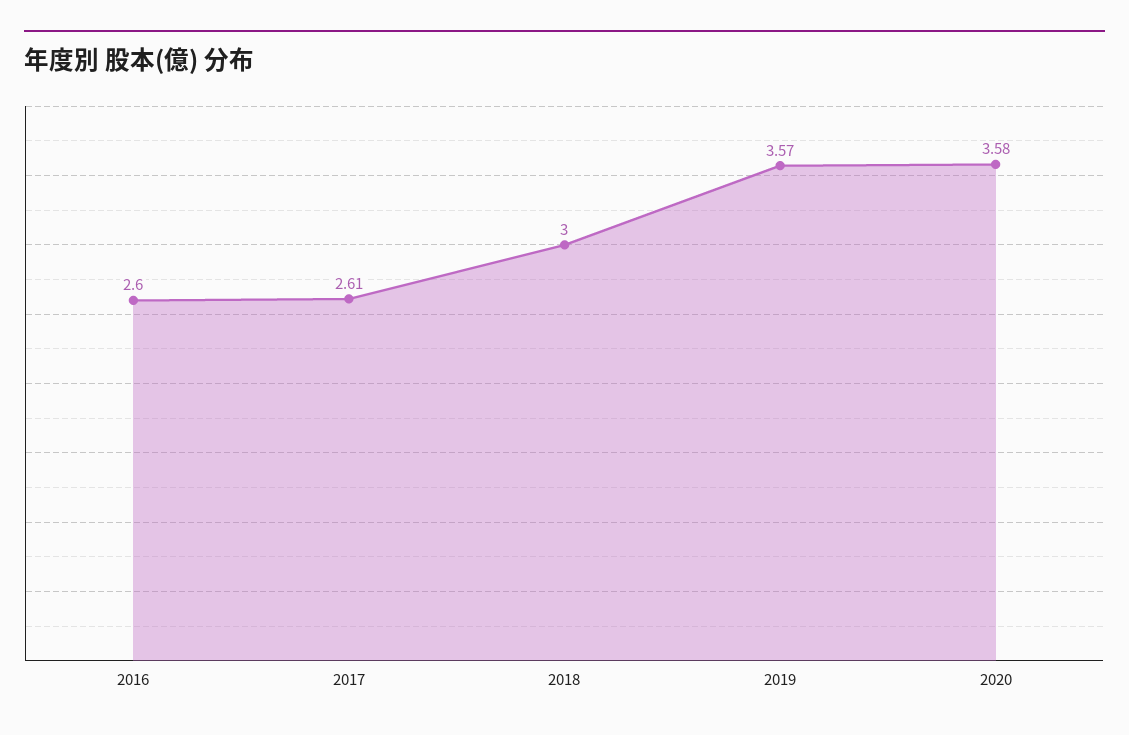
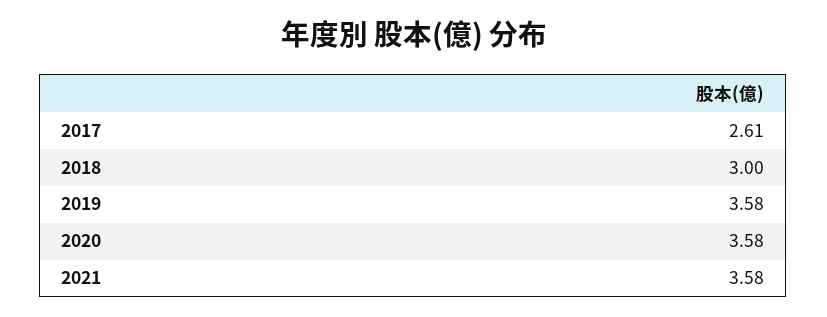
2016: 2.6 -> none
2019: 3.57 -> 3.58
2021: none -> 3.58

